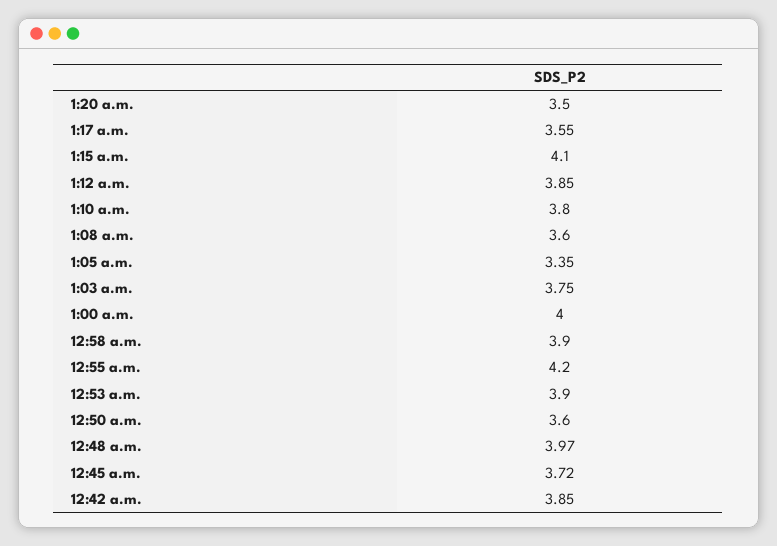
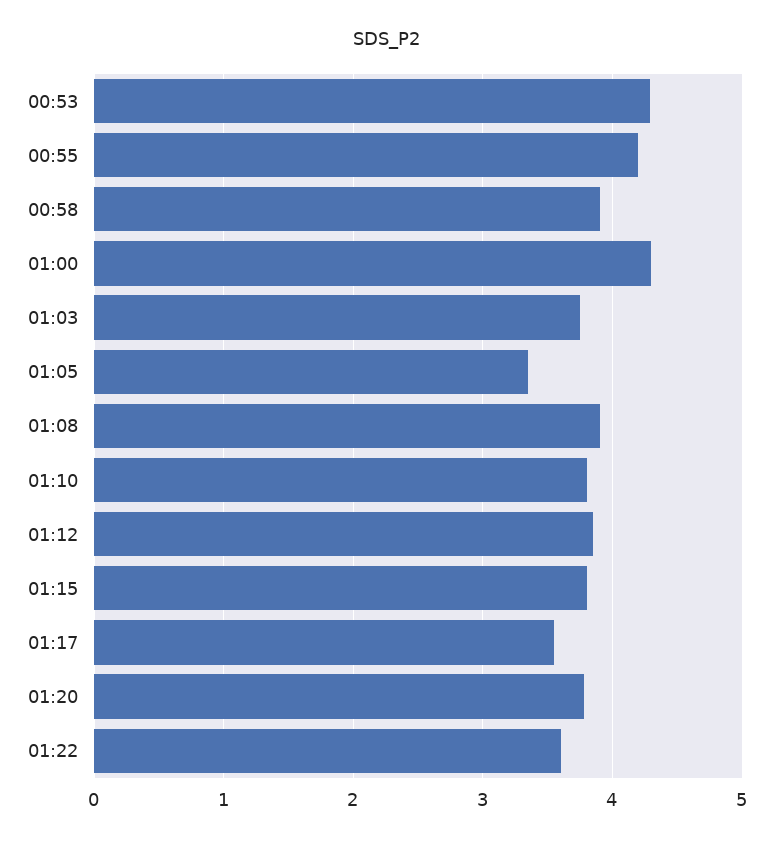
1:20 a.m.: 3.5 -> 3.8
1:15 a.m.: 4.1 -> 3.8
1:08 a.m.: 3.6 -> 3.9
1:00 a.m.: 4 -> 4.3
12:53 a.m.: 3.9 -> 4.3
12:50 a.m.: 3.6 -> none
12:48 a.m.: 3.97 -> none
12:45 a.m.: 3.72 -> none
12:42 a.m.: 3.85 -> none
01:22: none -> 3.6

